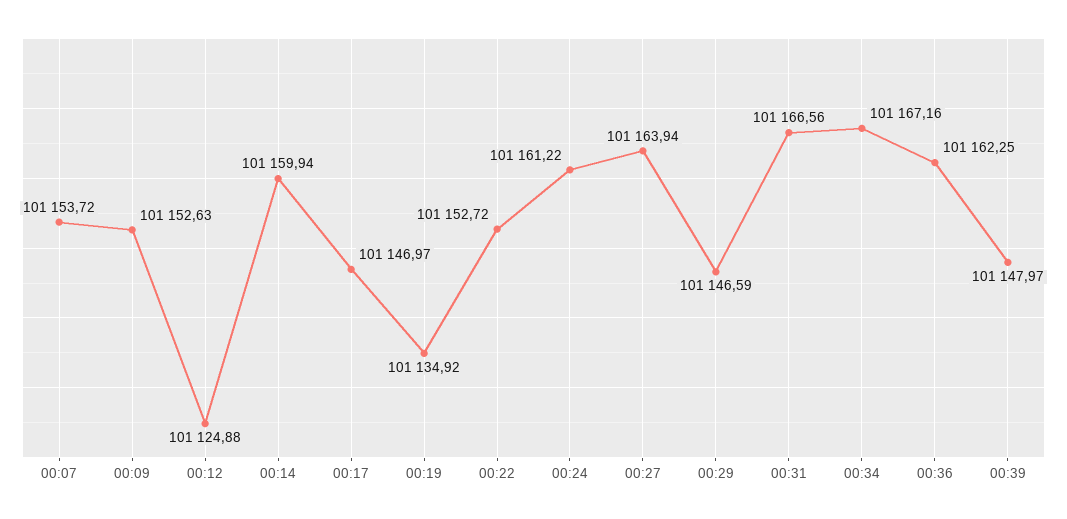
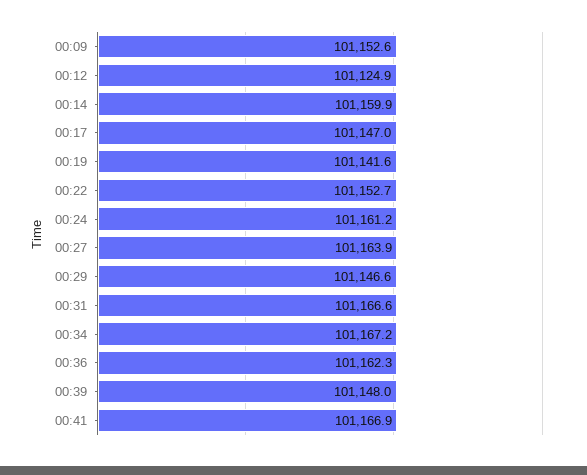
00:07: 101153.72 -> none
00:19: 101134.92 -> 101141.6
00:41: none -> 101166.9

